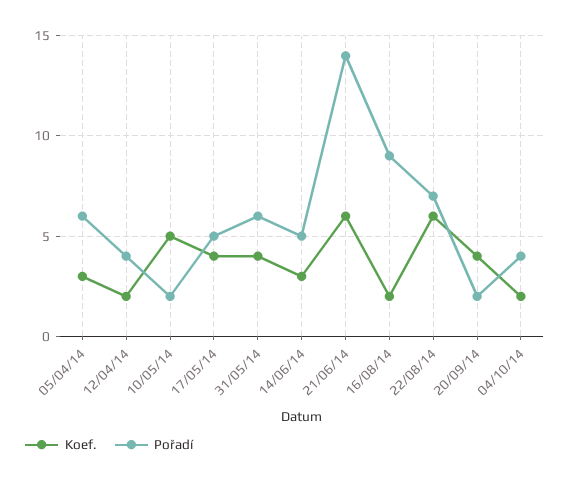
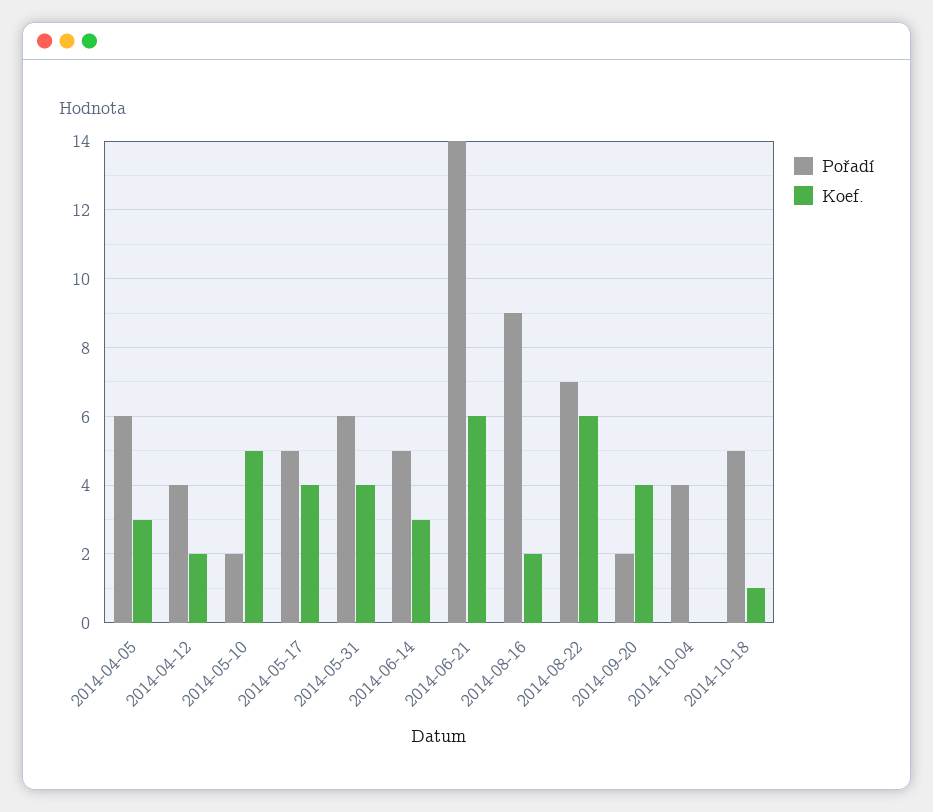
Koef., 04/10/14: 2 -> 0
Pořadí, 2014-10-18: none -> 5
Koef., 2014-10-18: none -> 1

